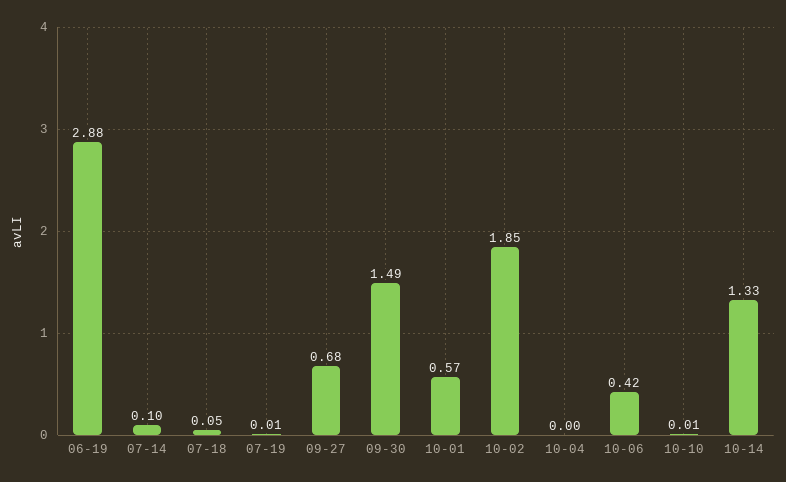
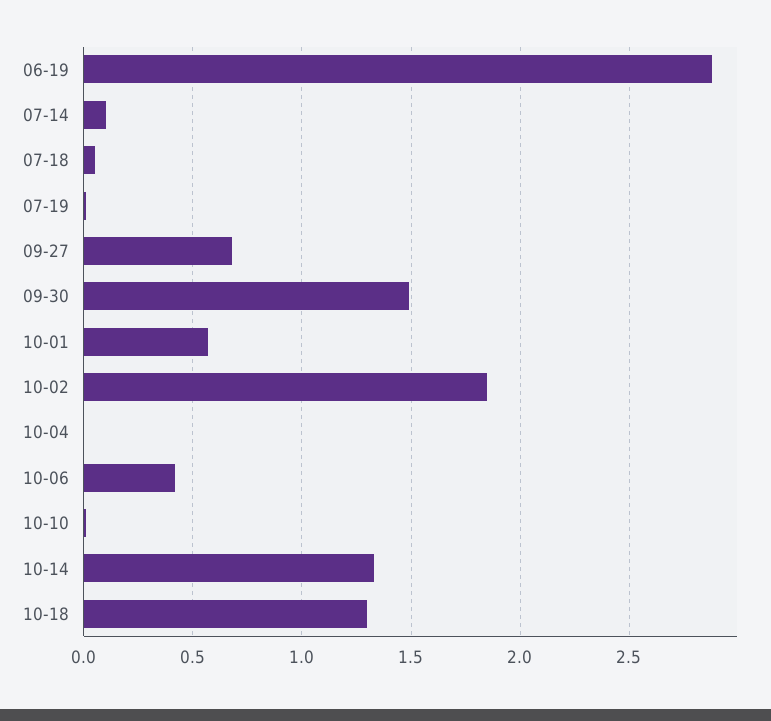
10-18: none -> 1.3

